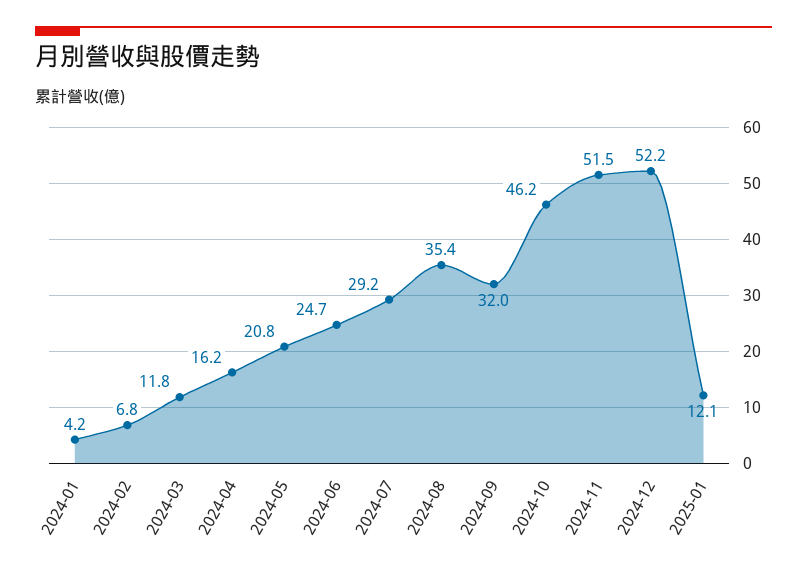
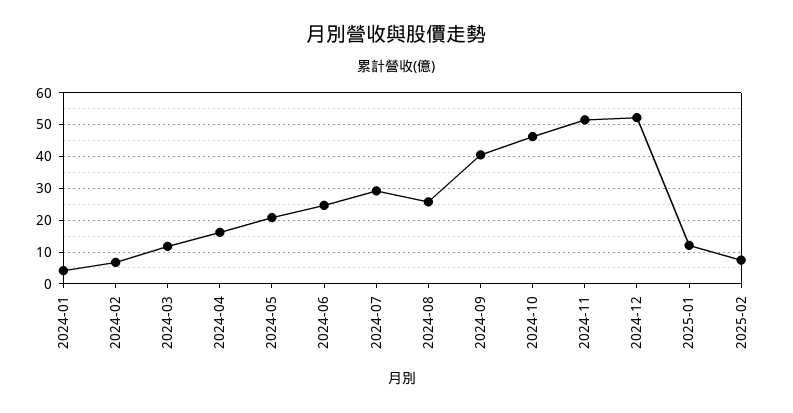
2024-08: 35.4 -> 26
2024-09: 32 -> 40
2025-02: none -> 8

